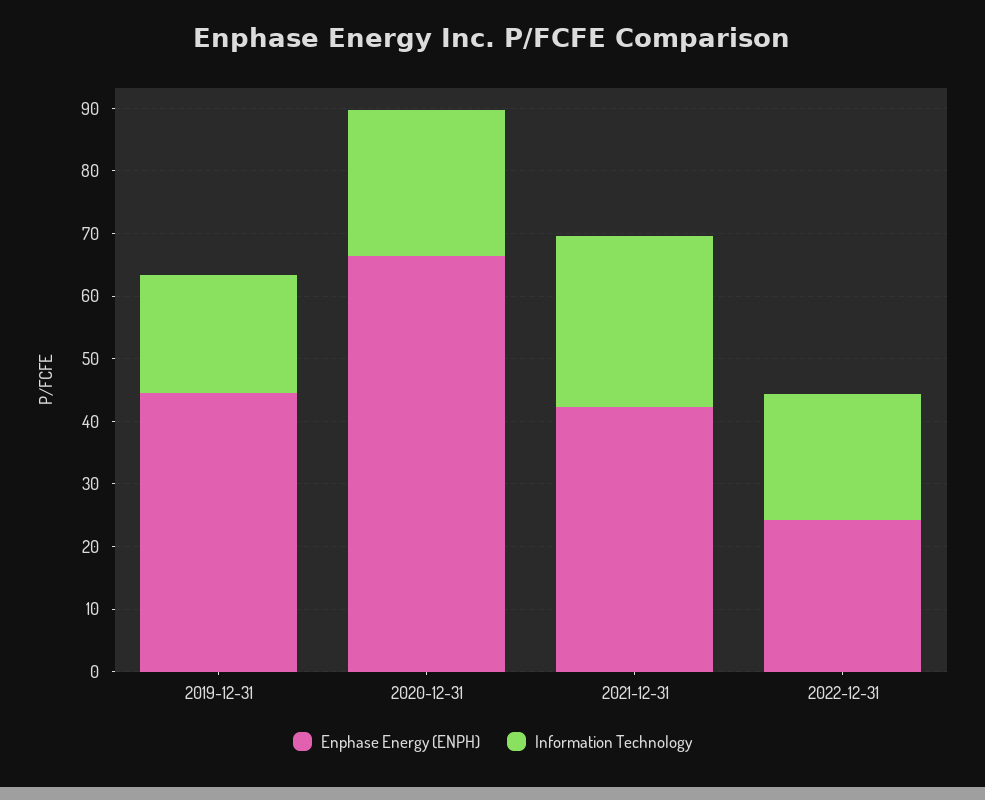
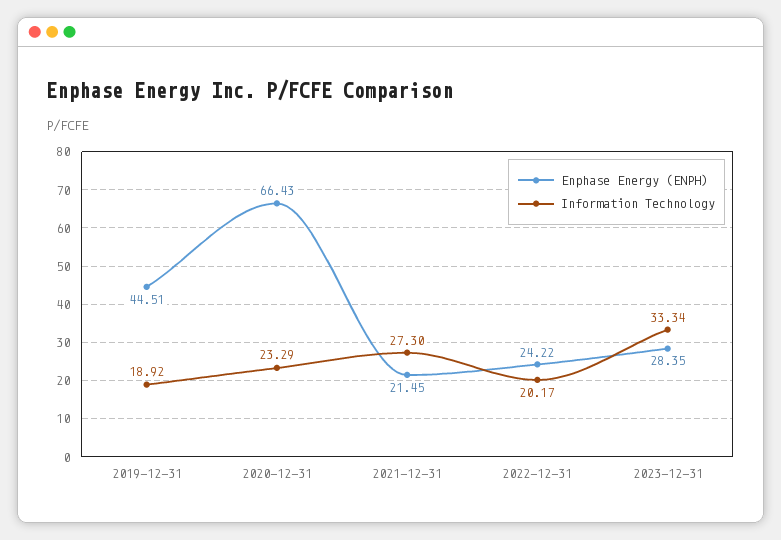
Enphase Energy (ENPH), 2021-12-31: 42 -> 21.45
Enphase Energy (ENPH), 2023-12-31: none -> 28.35
Information Technology, 2023-12-31: none -> 33.34

